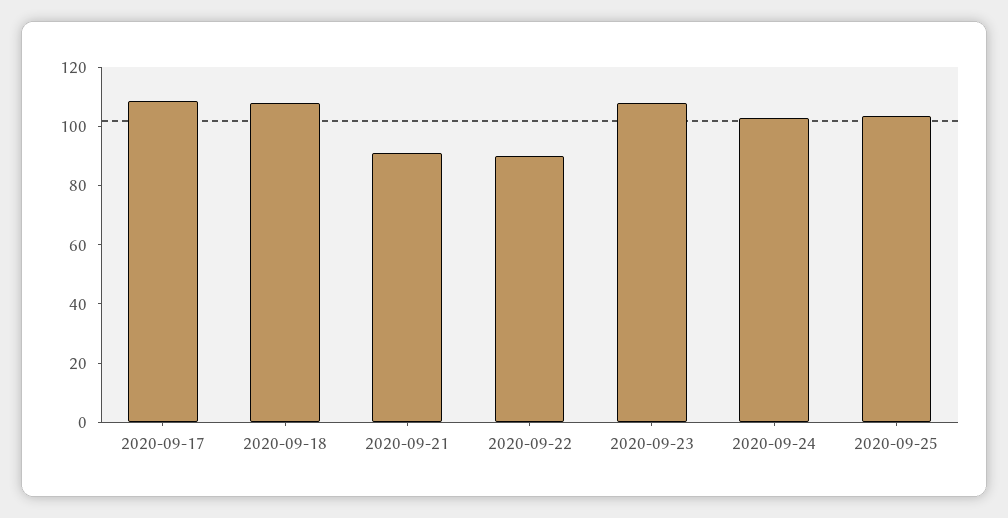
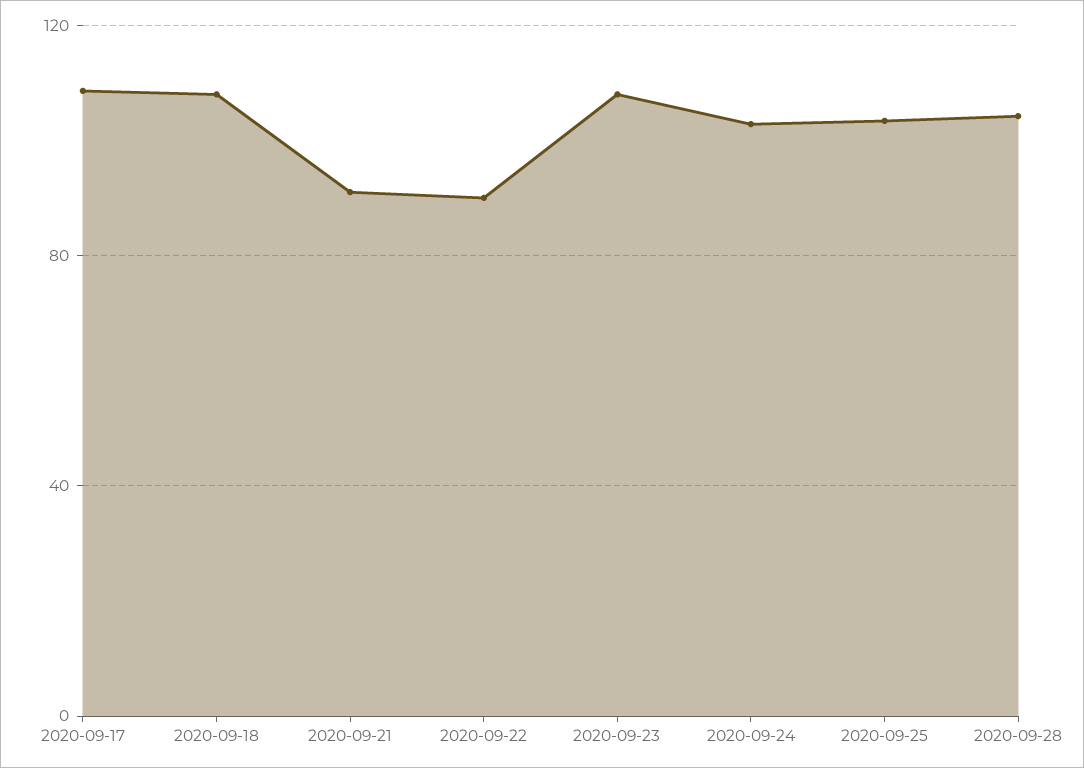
2020-09-28: none -> 105

